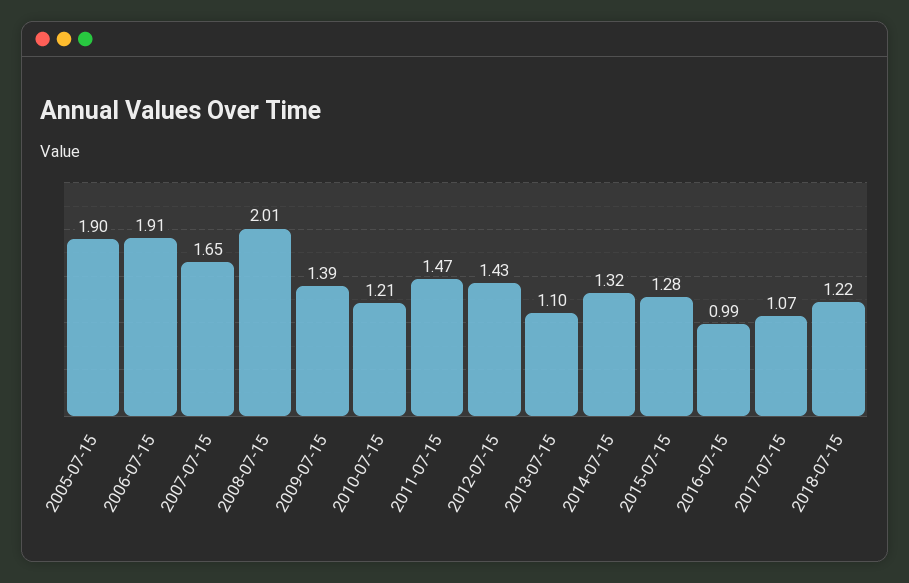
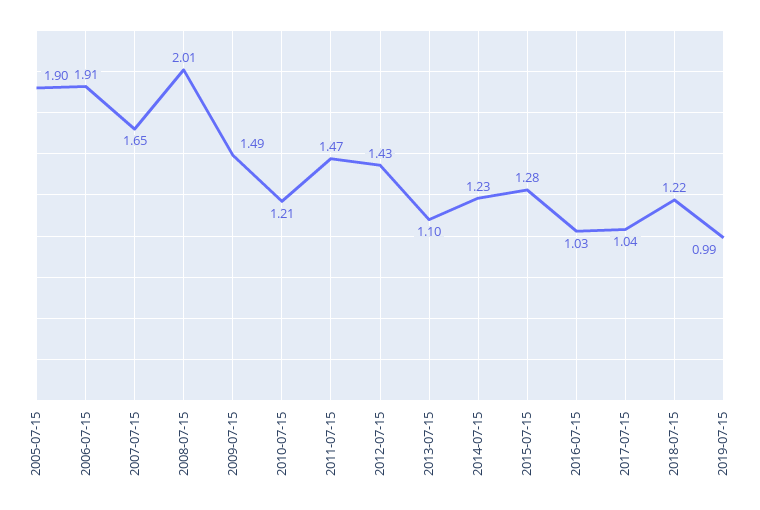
2009-07-15: 1.39 -> 1.49
2014-07-15: 1.32 -> 1.23
2016-07-15: 0.99 -> 1.03
2017-07-15: 1.07 -> 1.04
2019-07-15: none -> 0.99

